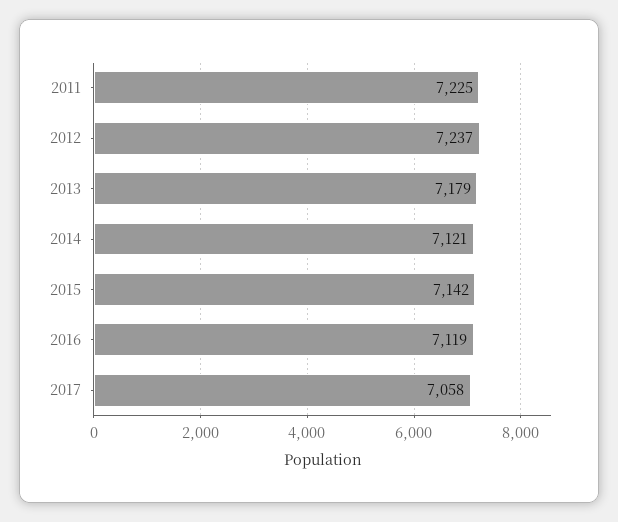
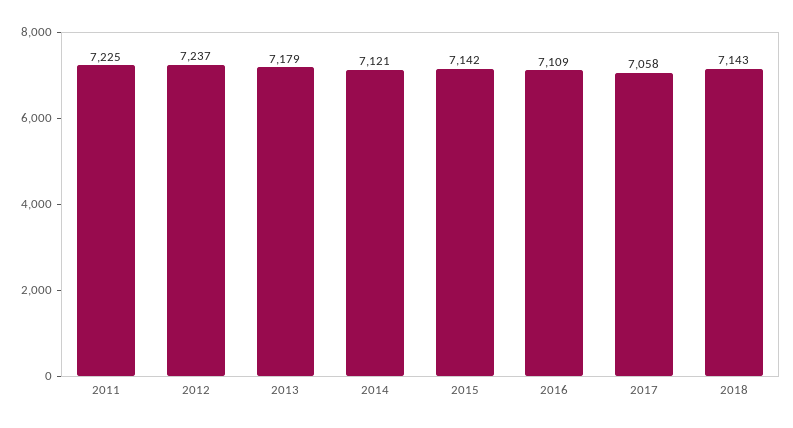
2016: 7119 -> 7109
2018: none -> 7143

